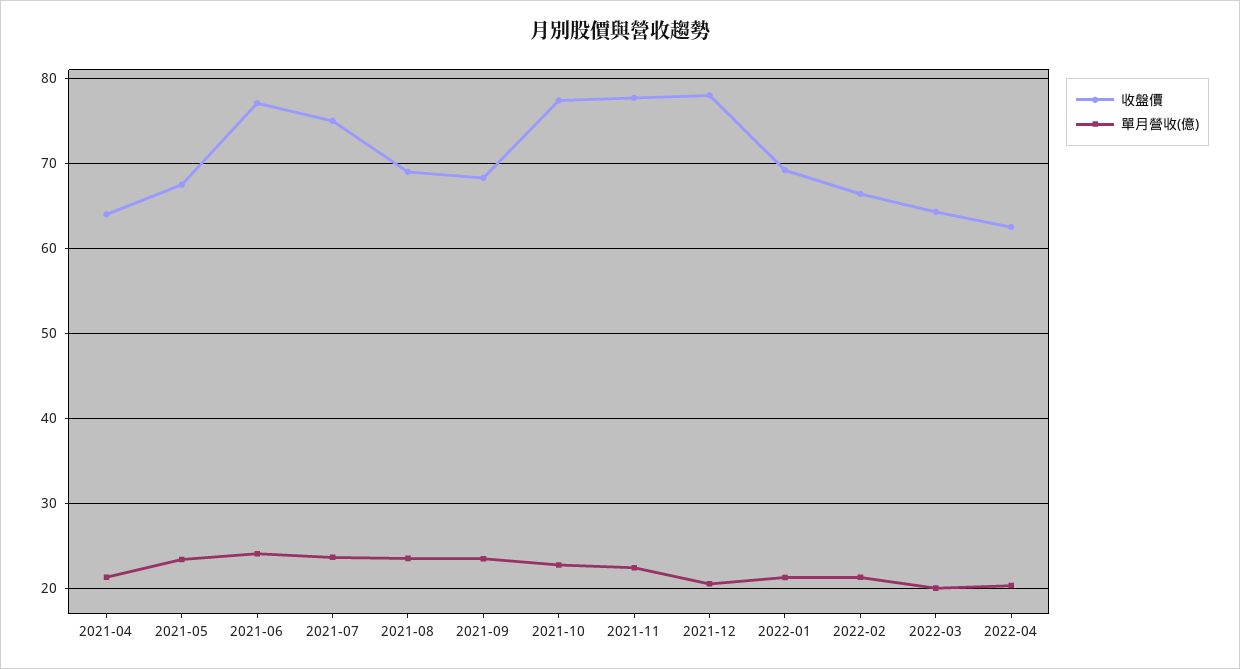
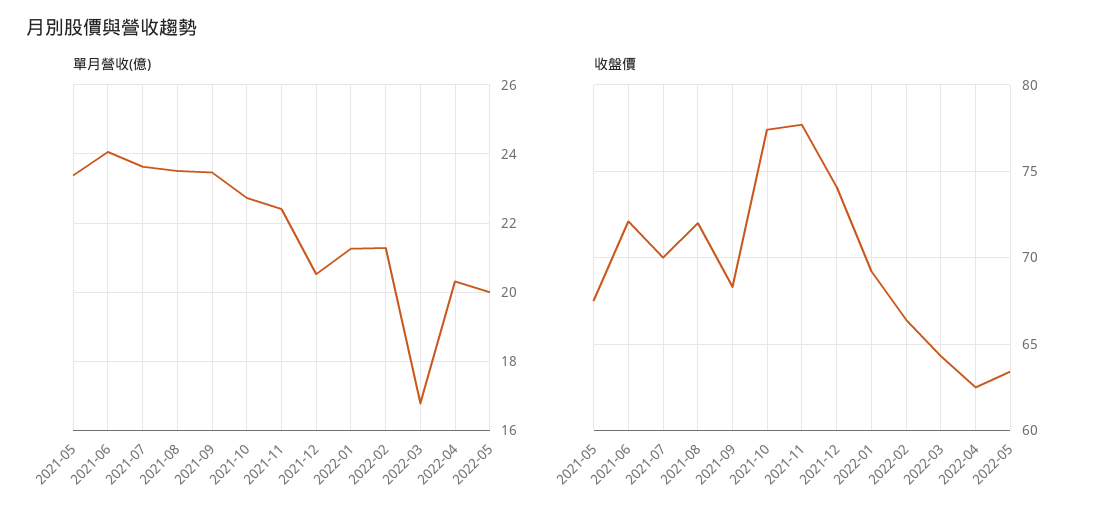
收盤價, 2021-04: 64 -> none
單月營收(億), 2021-04: 21 -> none
收盤價, 2021-06: 77 -> 72
收盤價, 2021-07: 75 -> 70
收盤價, 2021-08: 69 -> 72
收盤價, 2021-12: 78 -> 74
單月營收(億), 2022-03: 20 -> 16.8
單月營收(億), 2022-05: none -> 20
收盤價, 2022-05: none -> 63.5

